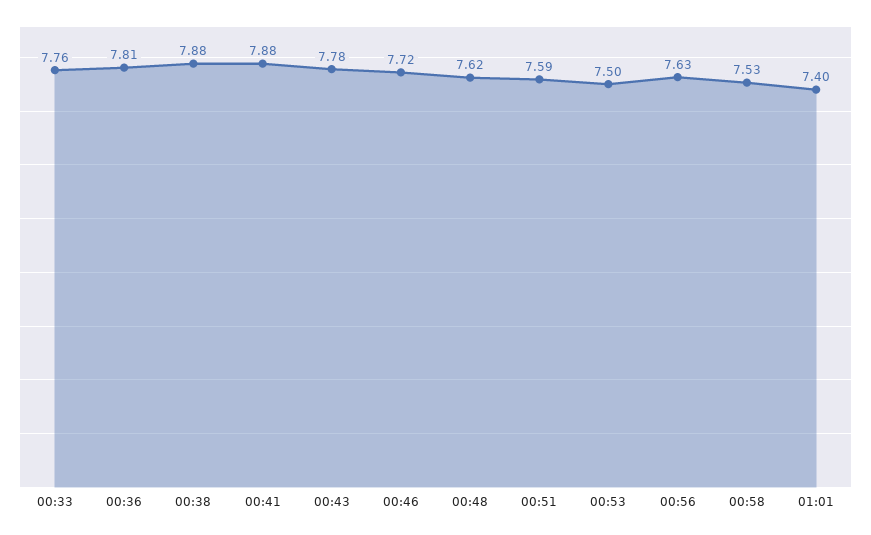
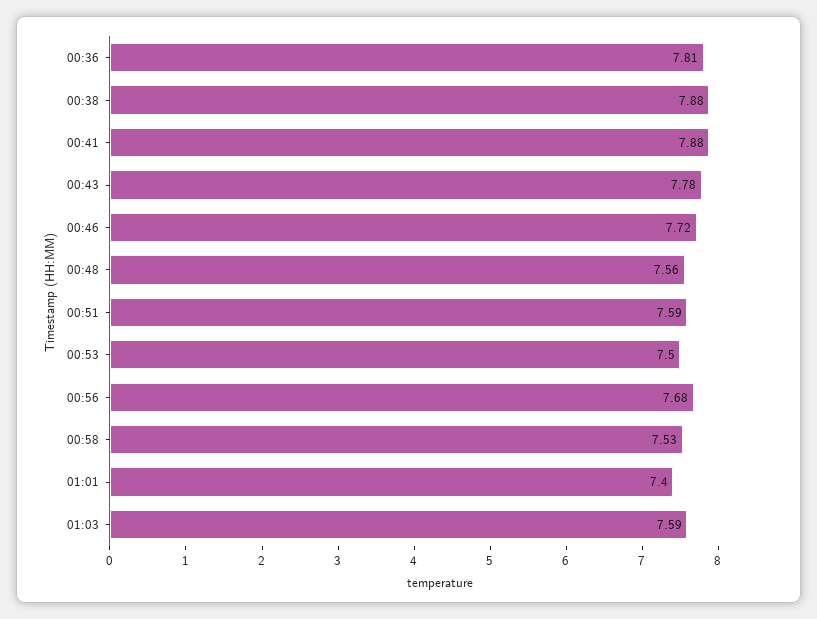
00:33: 7.76 -> none
00:48: 7.62 -> 7.56
00:56: 7.63 -> 7.68
01:03: none -> 7.59

